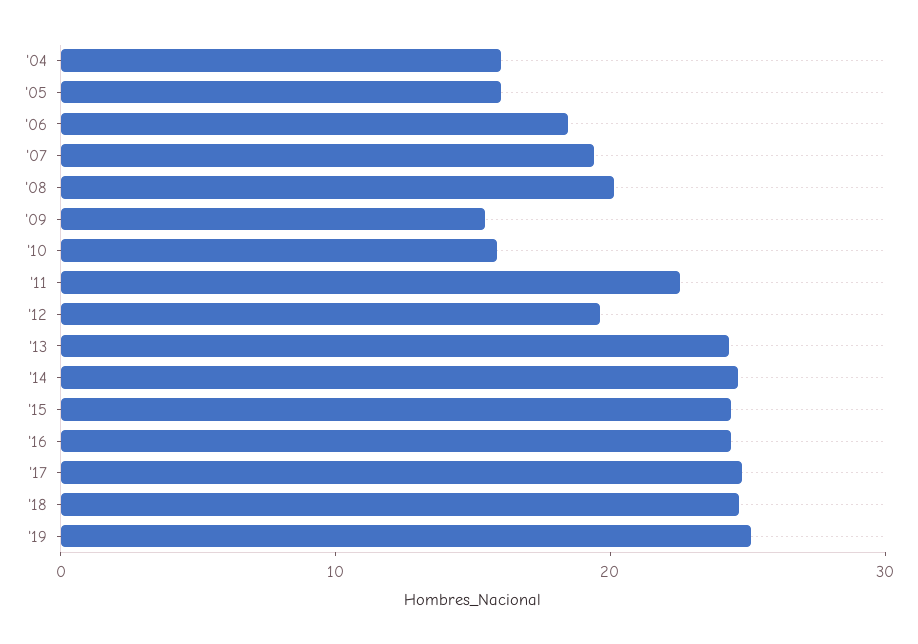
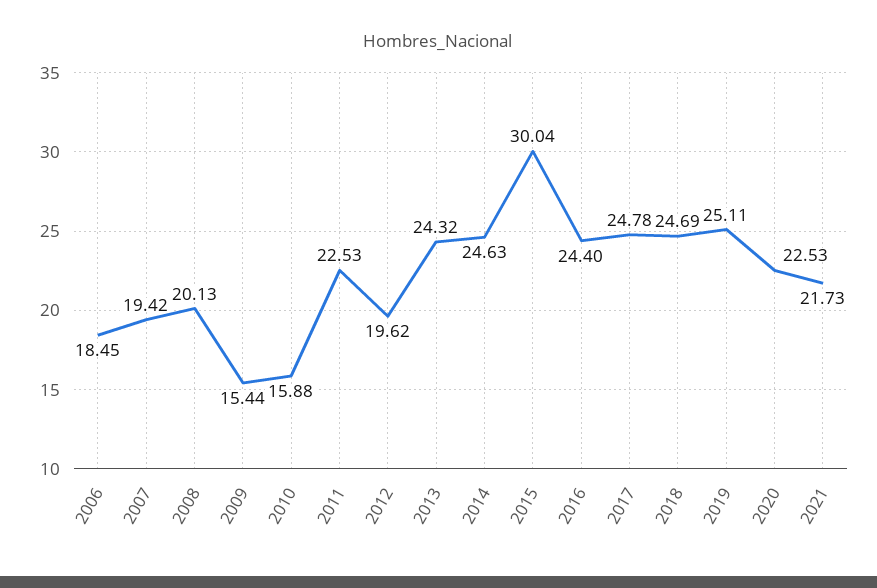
'04: 16 -> none
'05: 16 -> none
'15: 24 -> 30.04
2020: none -> 22.53
2021: none -> 21.73

